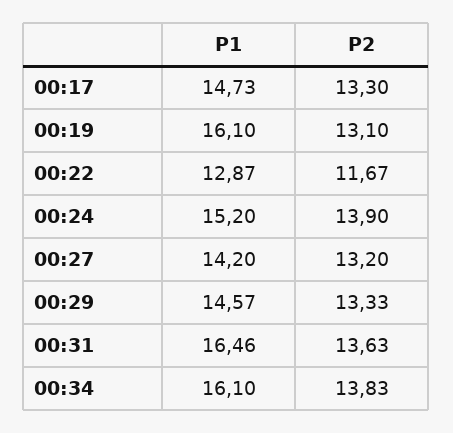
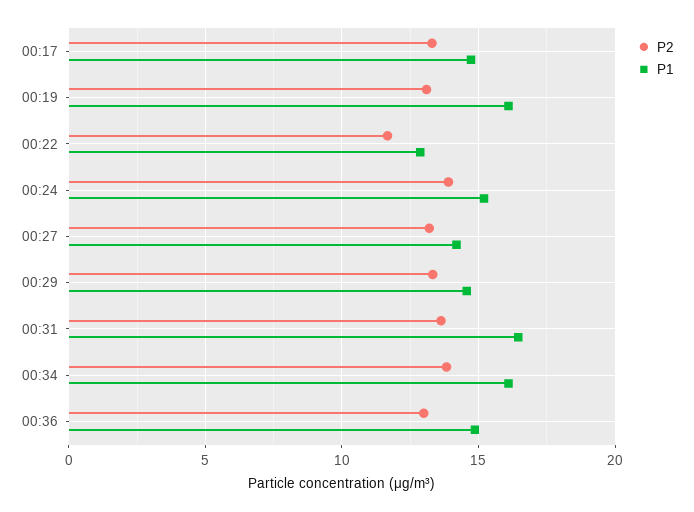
P2, 00:36: none -> 13
P1, 00:36: none -> 15

